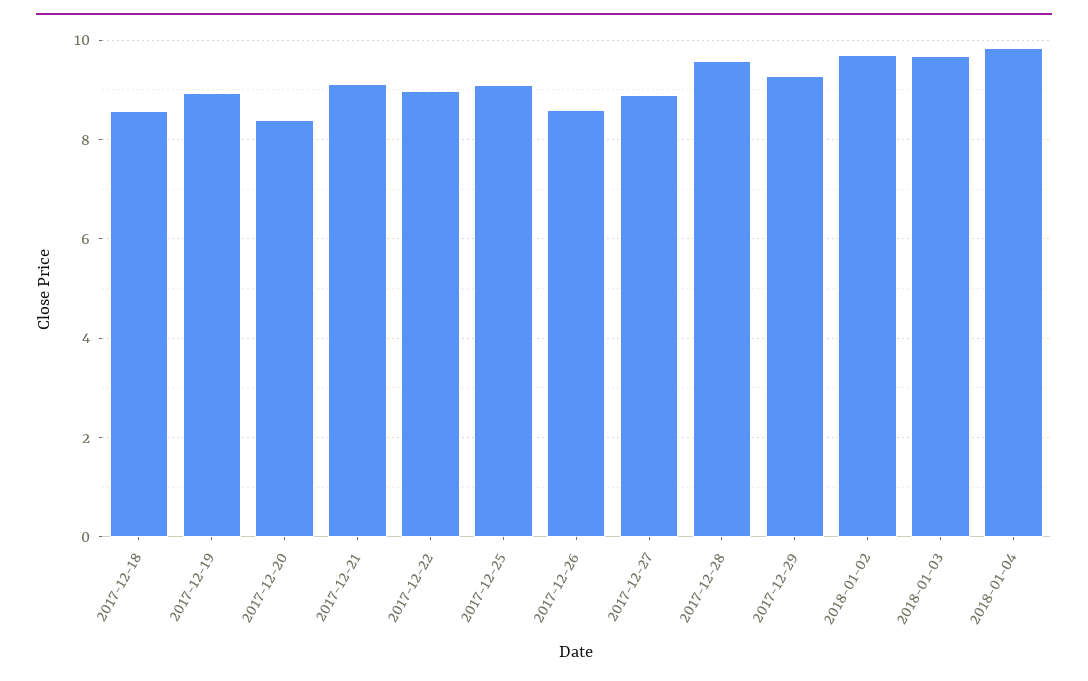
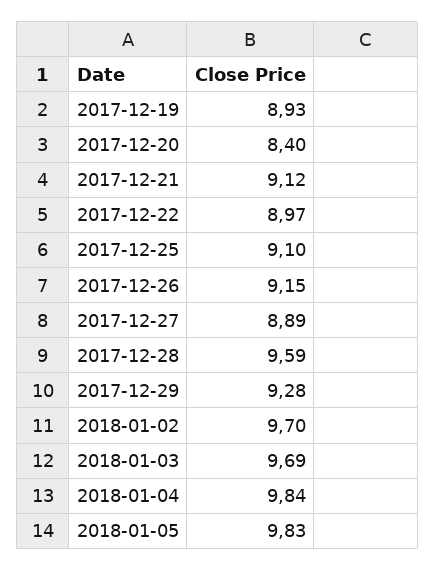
2017-12-18: 8.6 -> none
2017-12-26: 8.6 -> 9.15
2018-01-05: none -> 9.83

